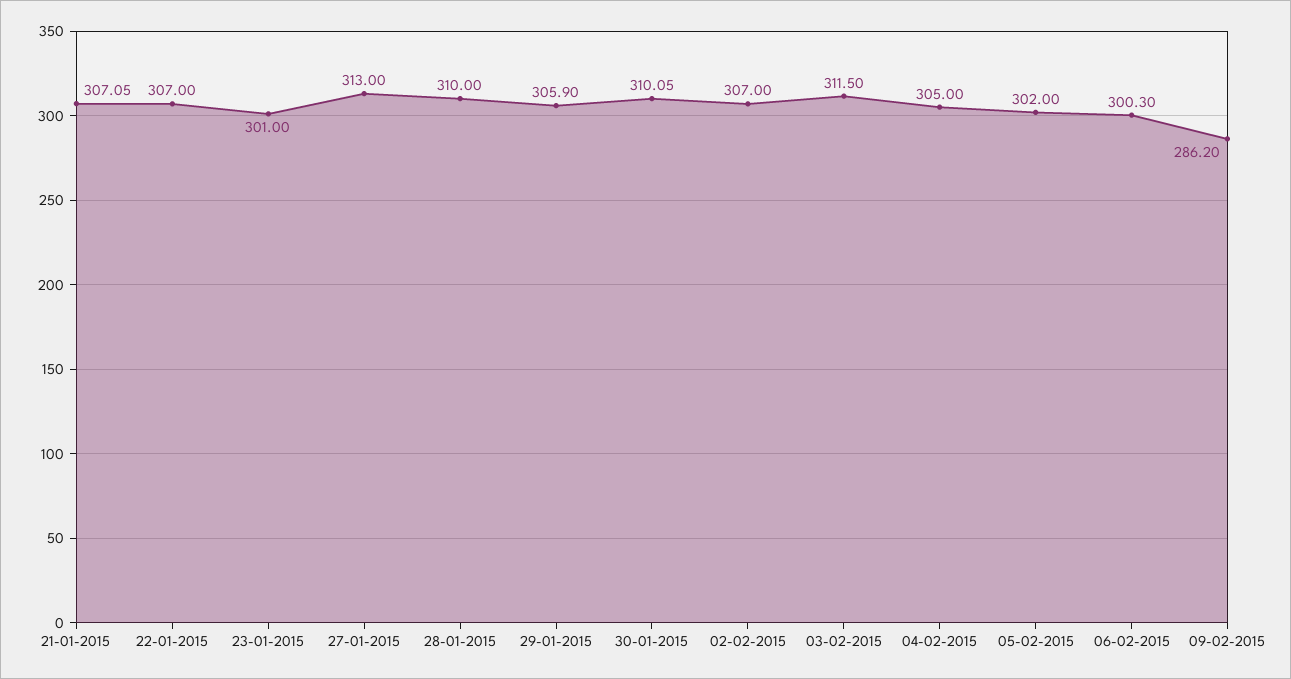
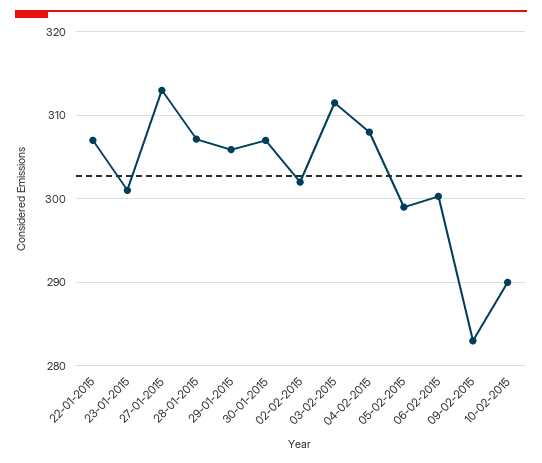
21-01-2015: 307.05 -> none
28-01-2015: 310 -> 307
30-01-2015: 310.05 -> 307
02-02-2015: 307 -> 302
04-02-2015: 305 -> 308
05-02-2015: 302 -> 299
09-02-2015: 286.2 -> 283
10-02-2015: none -> 290

